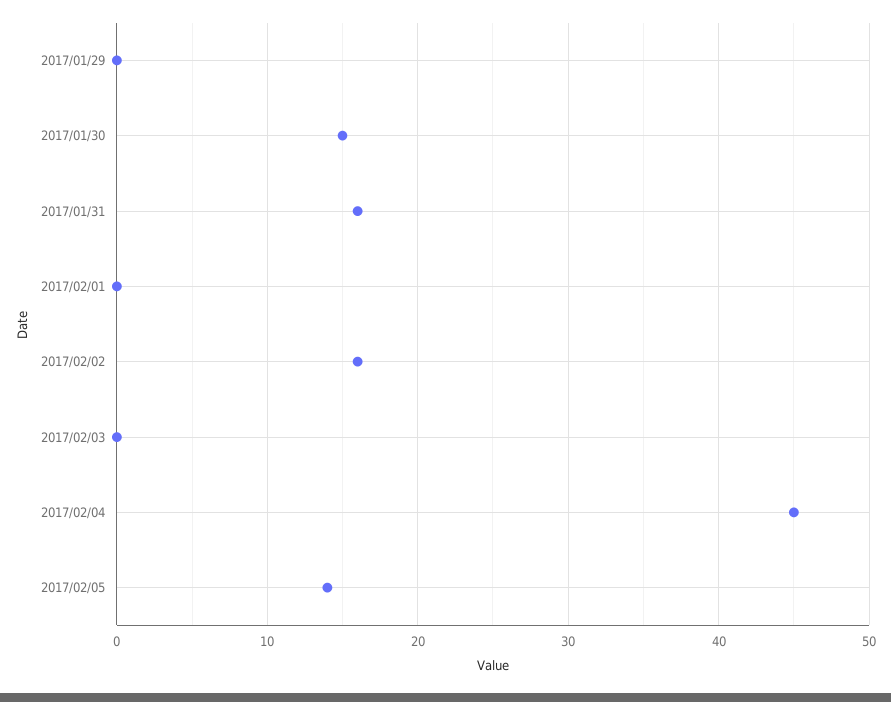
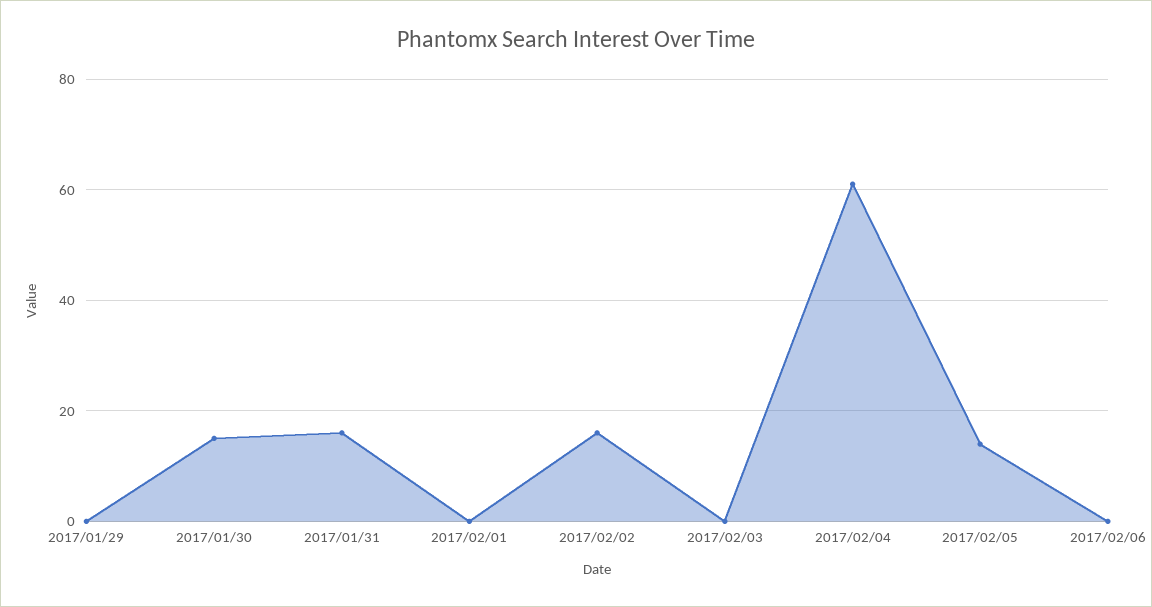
2017/02/04: 45 -> 60
2017/02/06: none -> 0

